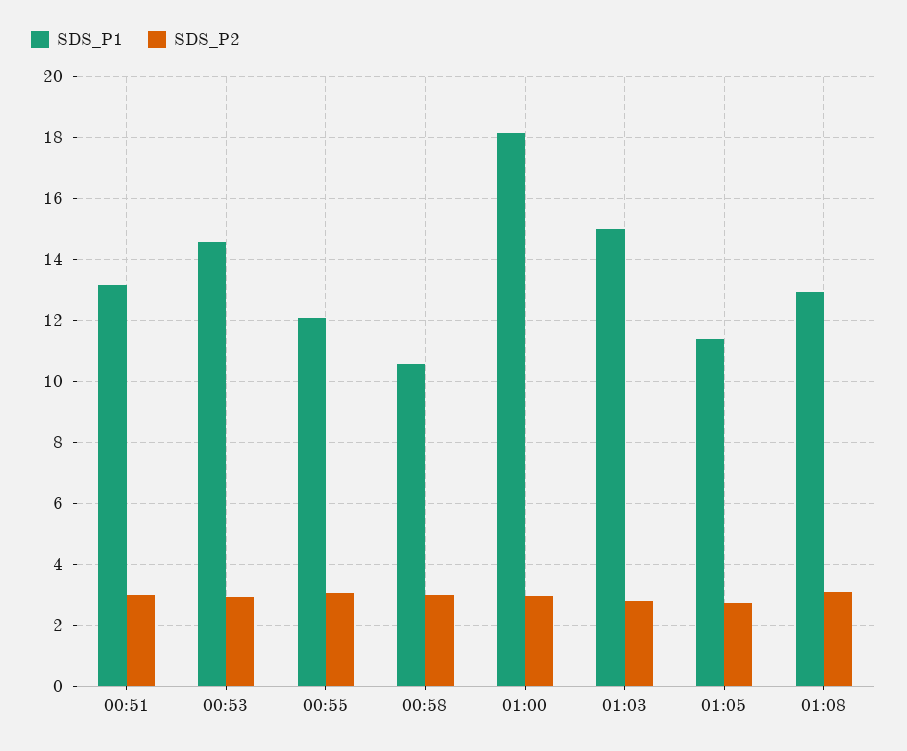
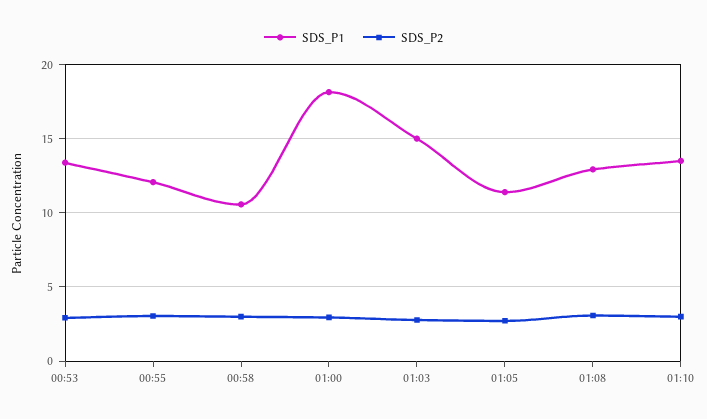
SDS_P1, 00:51: 13.2 -> none
SDS_P2, 00:51: 3 -> none
SDS_P1, 00:53: 14.6 -> 13.5
SDS_P1, 01:10: none -> 13.5
SDS_P2, 01:10: none -> 3

